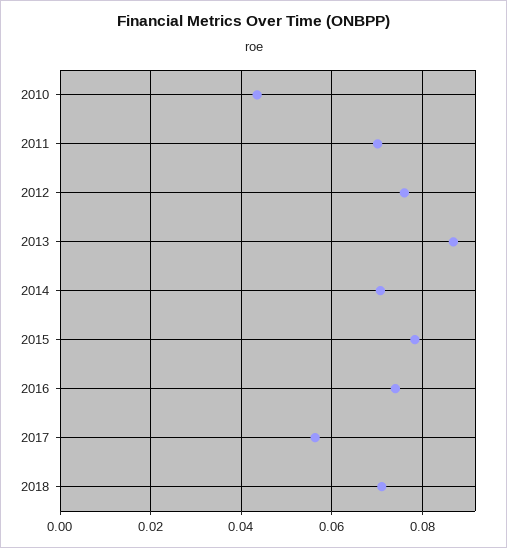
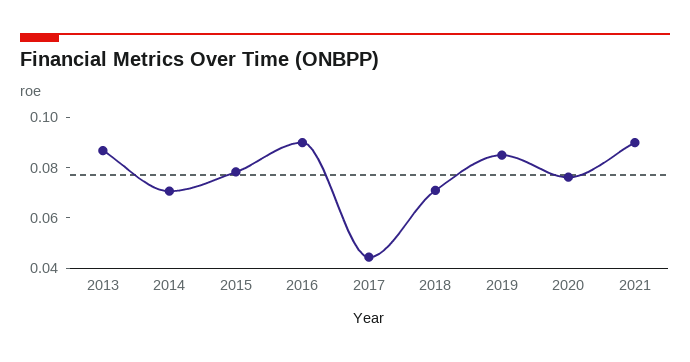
2010: 0.044 -> none
2011: 0.07 -> none
2012: 0.076 -> none
2016: 0.074 -> 0.09
2017: 0.056 -> 0.045
2019: none -> 0.085
2020: none -> 0.075
2021: none -> 0.09

